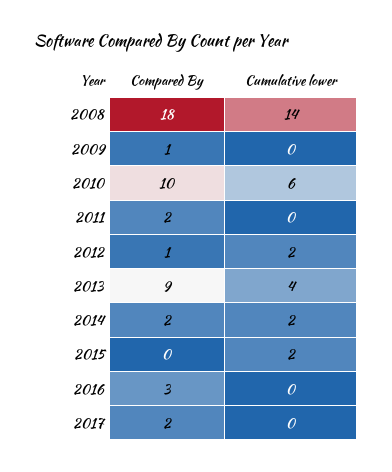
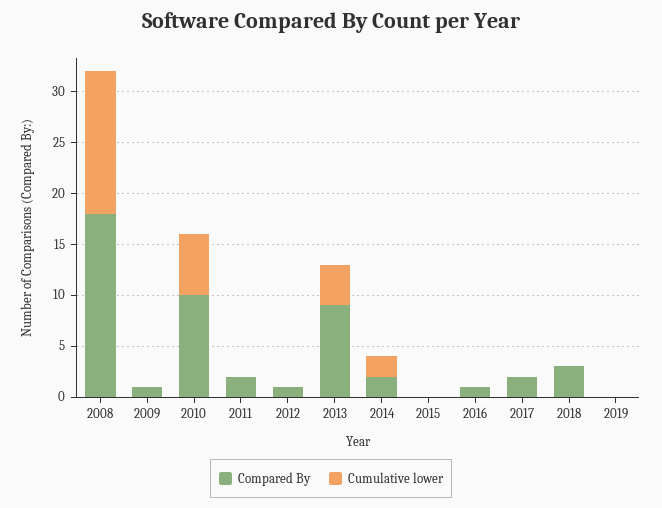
Cumulative lower, 2012: 2 -> 0
Cumulative lower, 2015: 2 -> 0
Compared By, 2016: 3 -> 1
Compared By, 2018: none -> 3
Cumulative lower, 2018: none -> 0
Compared By, 2019: none -> 0
Cumulative lower, 2019: none -> 0

